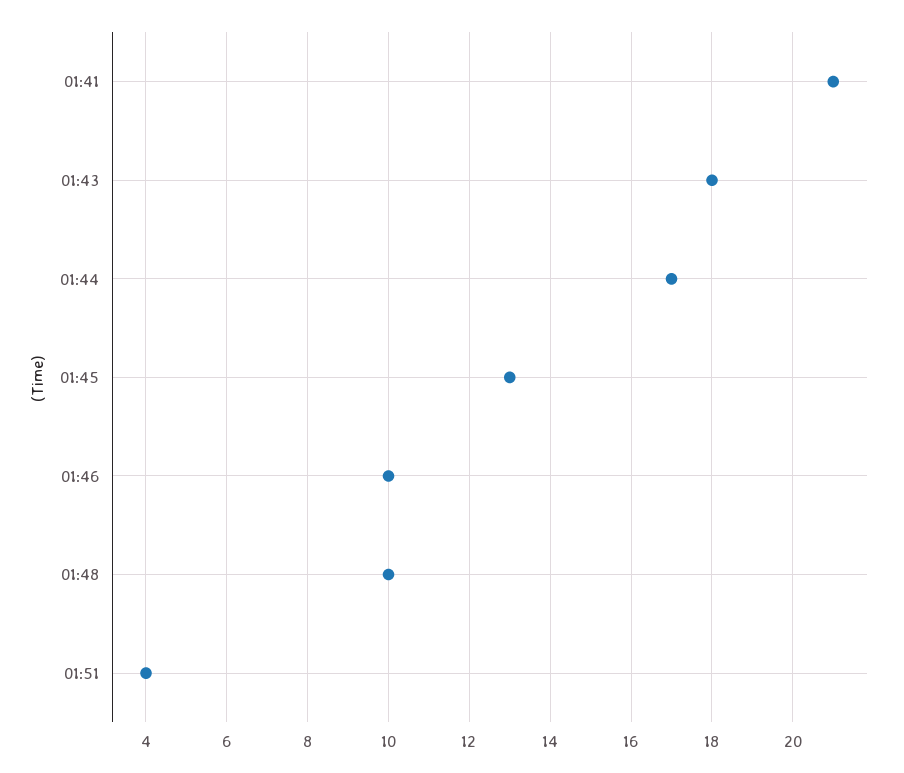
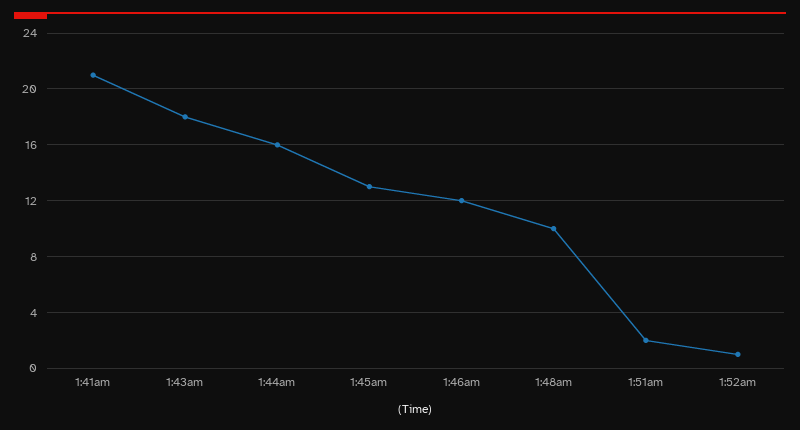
01:44: 17 -> 16
01:46: 10 -> 12
01:51: 4 -> 2
1:52am: none -> 1

